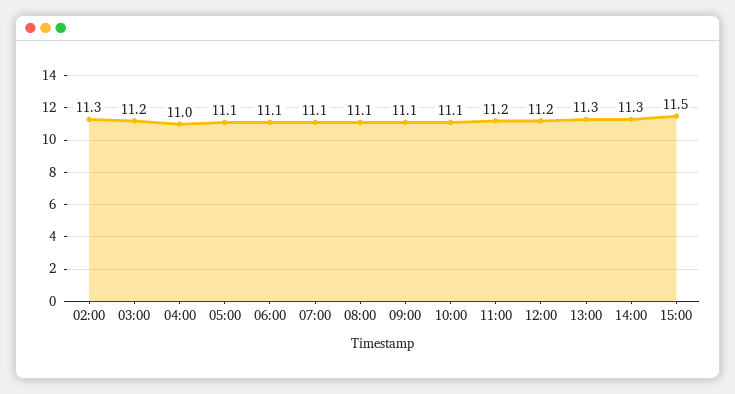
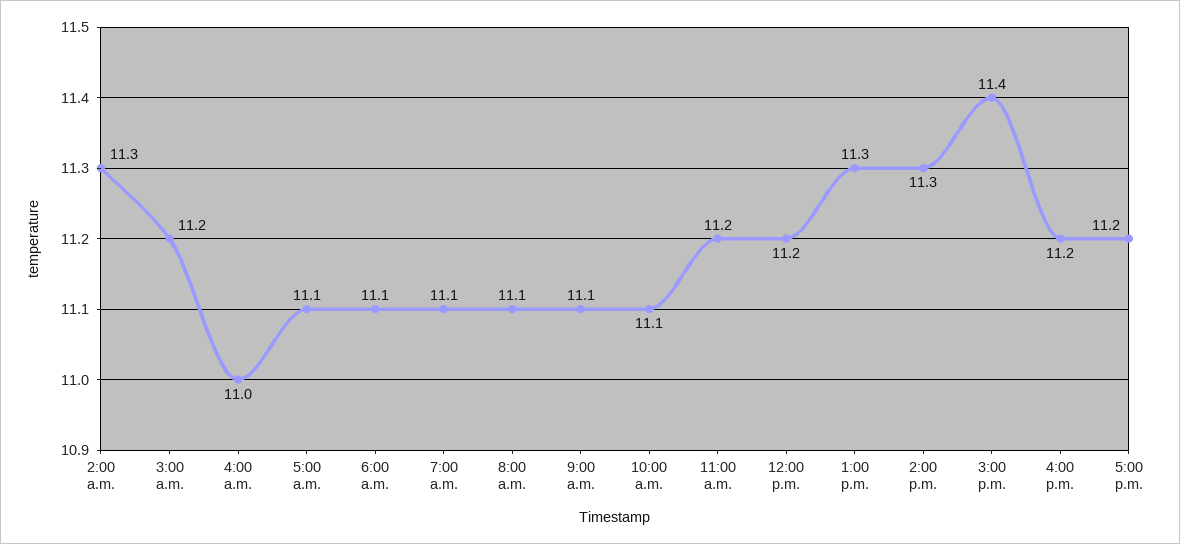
15:00: 11.5 -> 11.4
4:00 p.m.: none -> 11.2
5:00 p.m.: none -> 11.2

